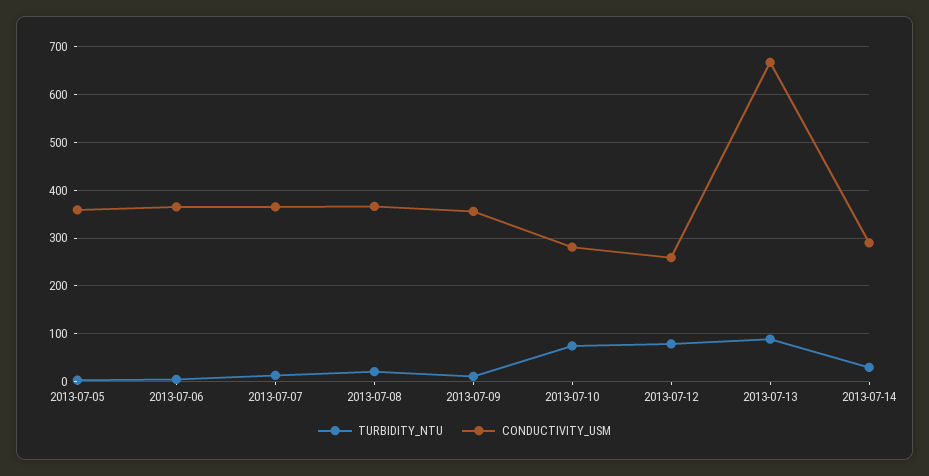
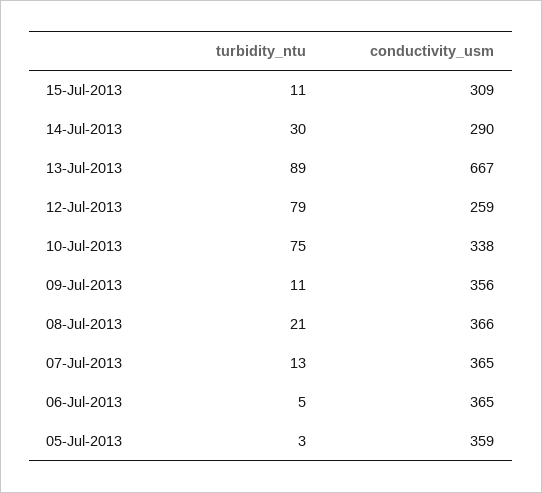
CONDUCTIVITY_USM, 2013-07-10: 280 -> 338
TURBIDITY_NTU, 15-Jul-2013: none -> 11
CONDUCTIVITY_USM, 15-Jul-2013: none -> 309

